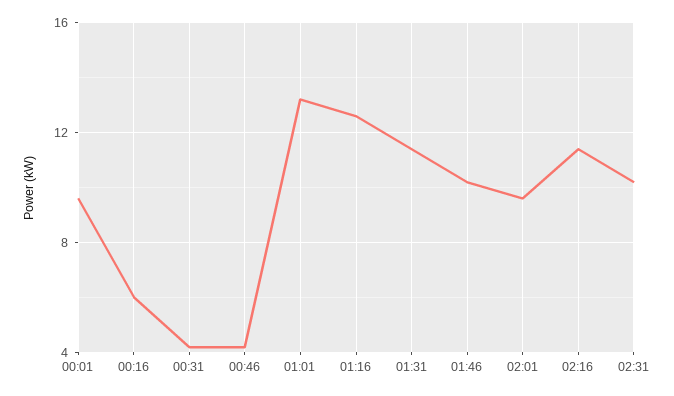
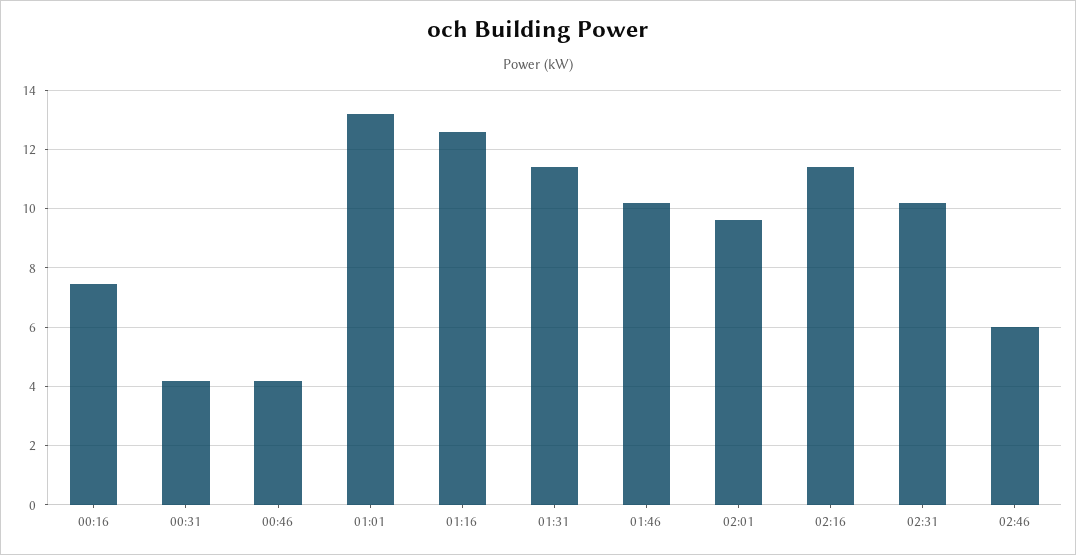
00:01: 9.5 -> none
00:16: 6 -> 7.5
02:46: none -> 6

